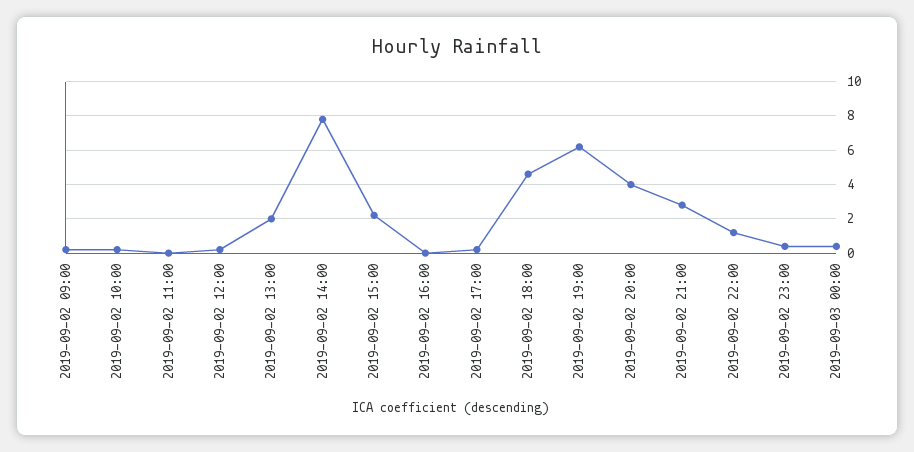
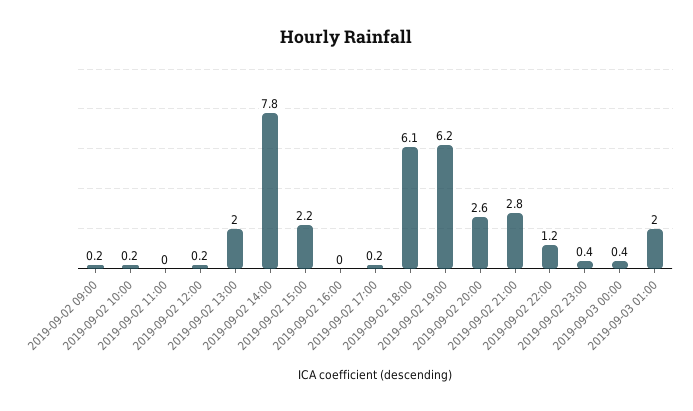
2019-09-02 18:00: 4.5 -> 6.1
2019-09-02 20:00: 4 -> 2.6
2019-09-03 01:00: none -> 2

